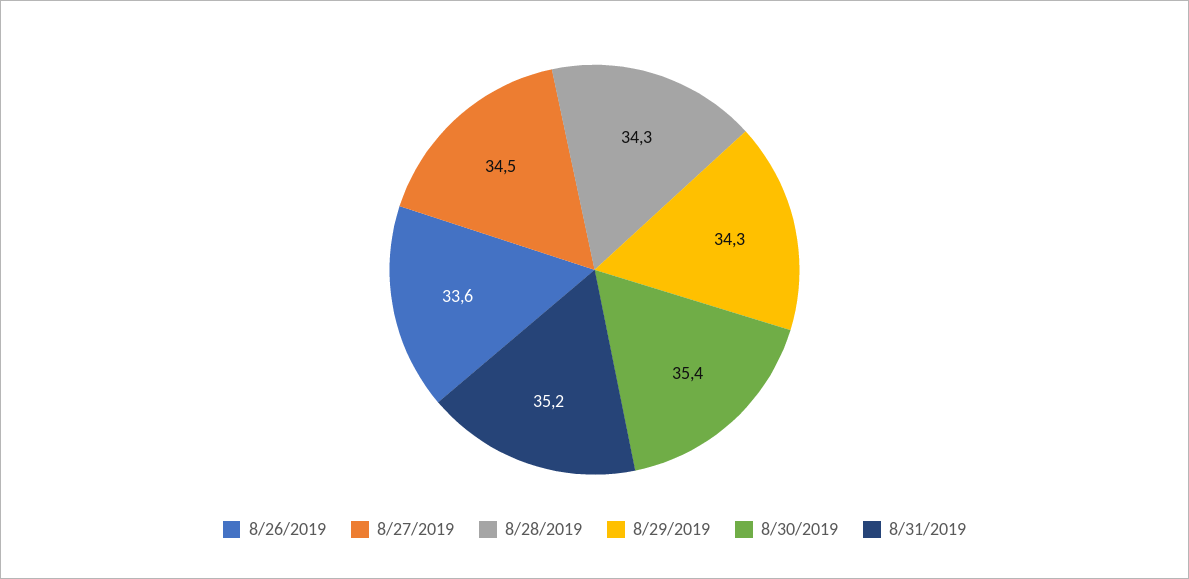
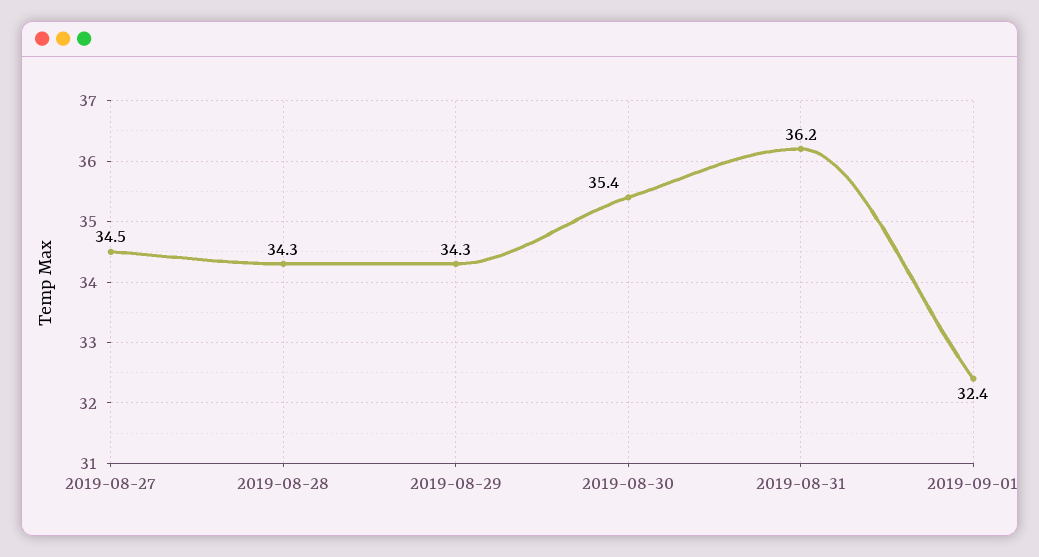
8/26/2019: 33.6 -> none
8/31/2019: 35.2 -> 36.2
2019-09-01: none -> 32.4

